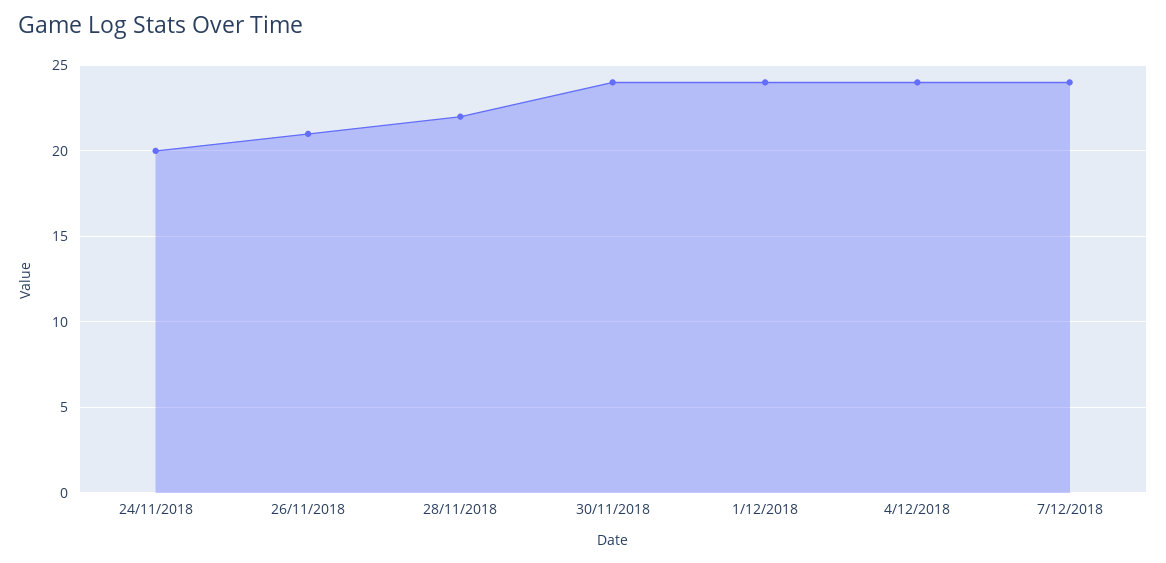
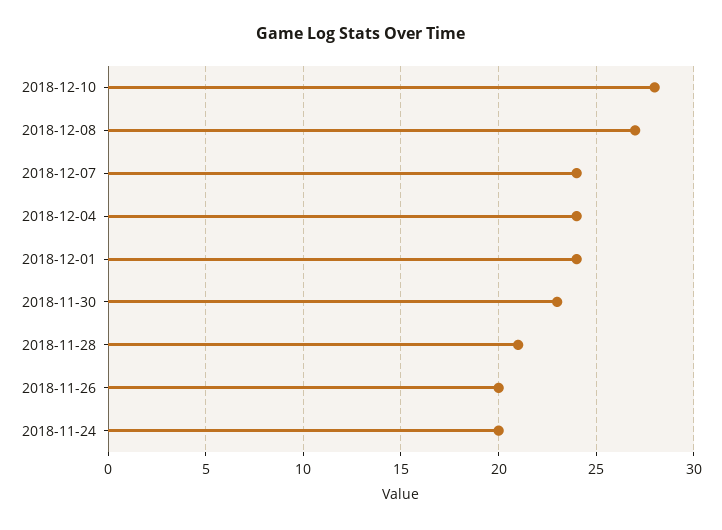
26/11/2018: 21 -> 20
28/11/2018: 22 -> 21
30/11/2018: 24 -> 23
2018-12-10: none -> 28
2018-12-08: none -> 27

